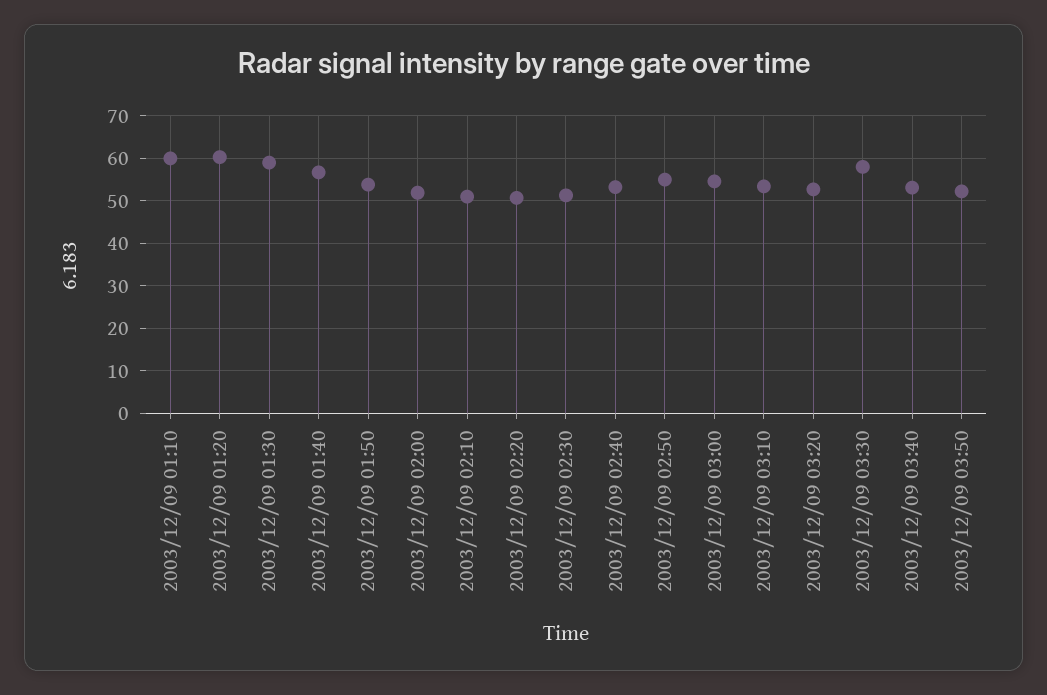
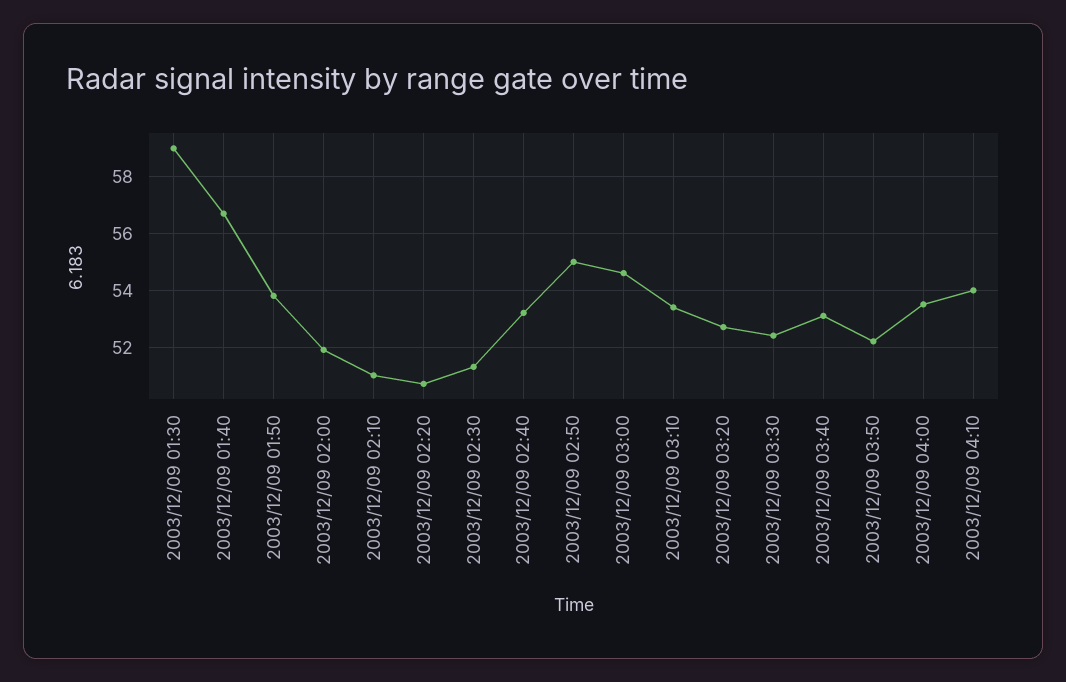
2003/12/09 01:10: 60 -> none
2003/12/09 01:20: 60 -> none
2003/12/09 03:30: 58 -> 52.5
2003/12/09 04:00: none -> 53.5
2003/12/09 04:10: none -> 54

